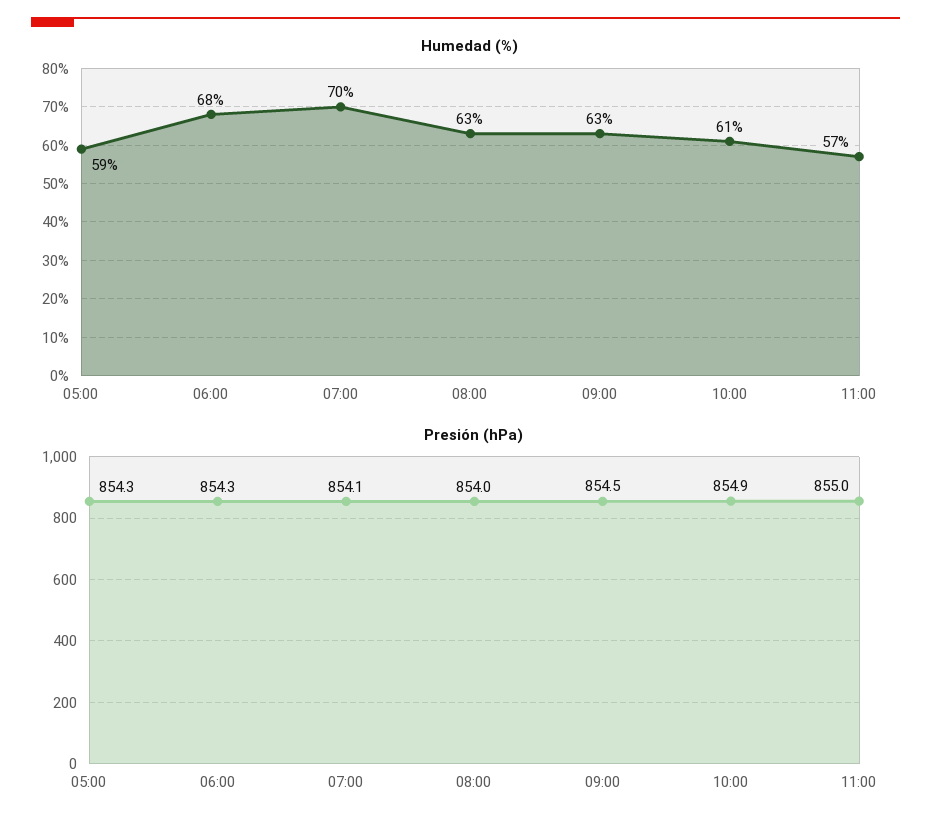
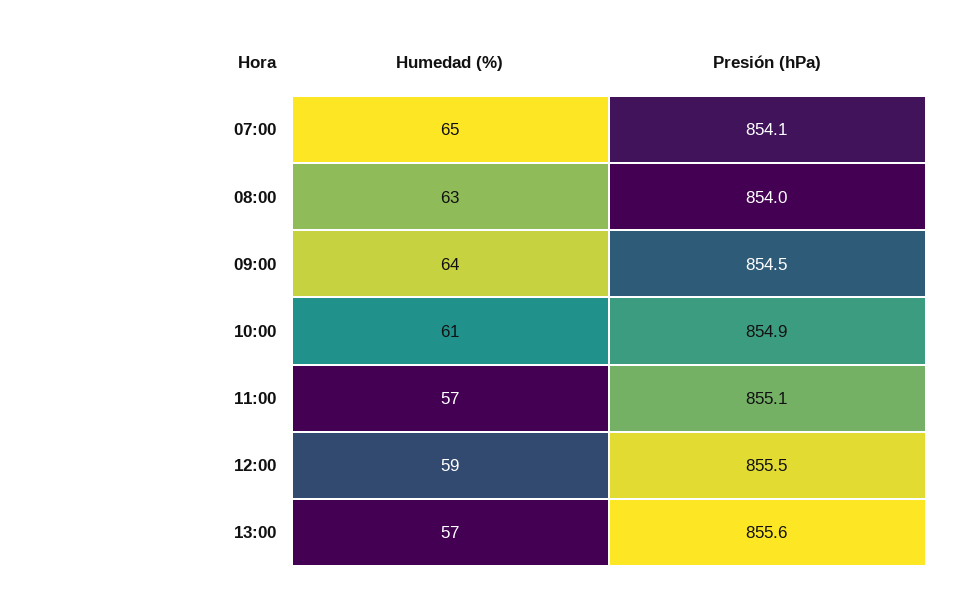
Humedad (%), 05:00: 59 -> none
Humedad (%), 06:00: 68 -> none
Humedad (%), 07:00: 70 -> 65
Humedad (%), 09:00: 63 -> 64
Presión (hPa), 05:00: 854.3 -> none
Presión (hPa), 06:00: 854.3 -> none
Presión (hPa), 11:00: 855 -> 855.1
Humedad (%), 12:00: none -> 59
Presión (hPa), 12:00: none -> 855.5
Humedad (%), 13:00: none -> 57
Presión (hPa), 13:00: none -> 855.6

